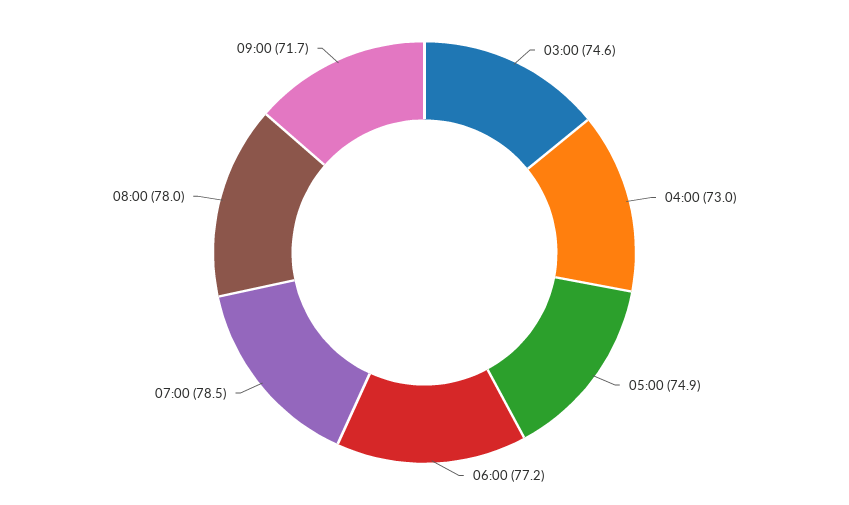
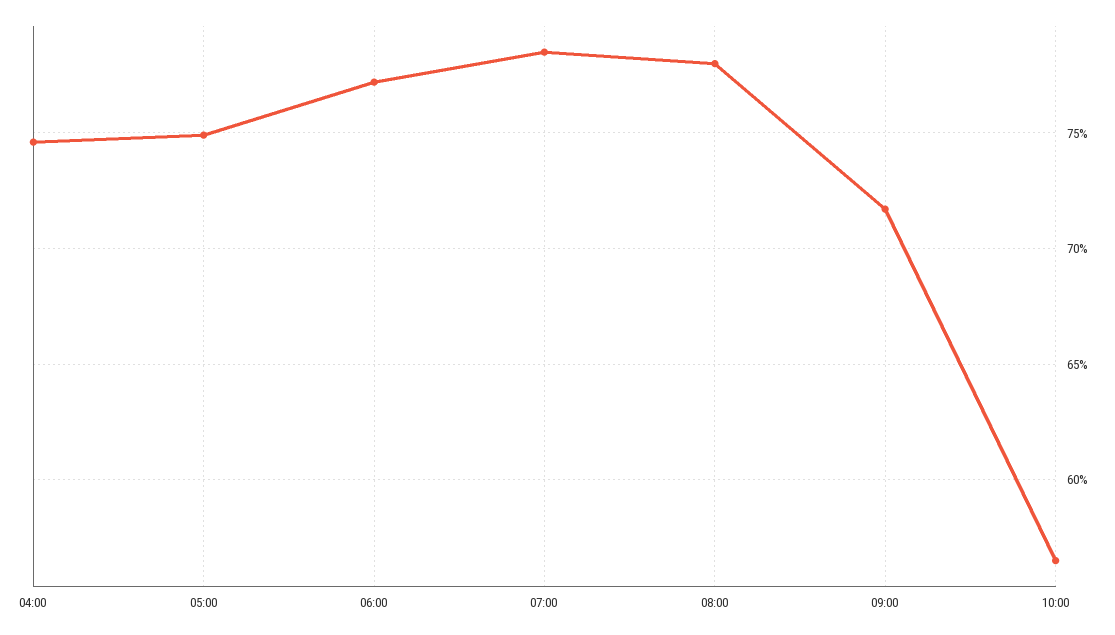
03:00: 74.6 -> none
04:00: 73 -> 74.5
10:00: none -> 56.5

